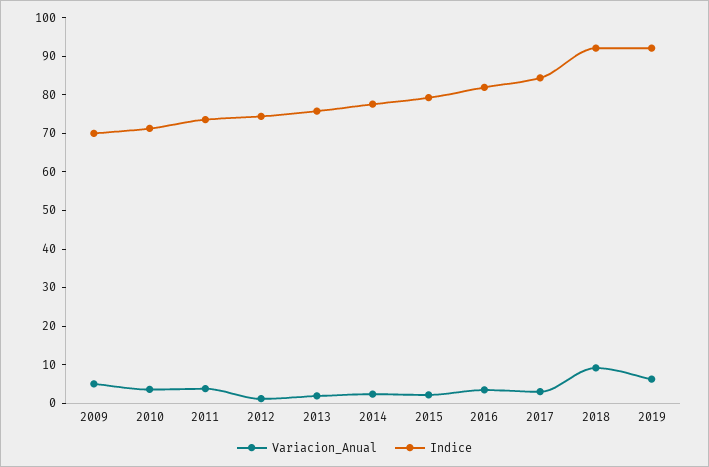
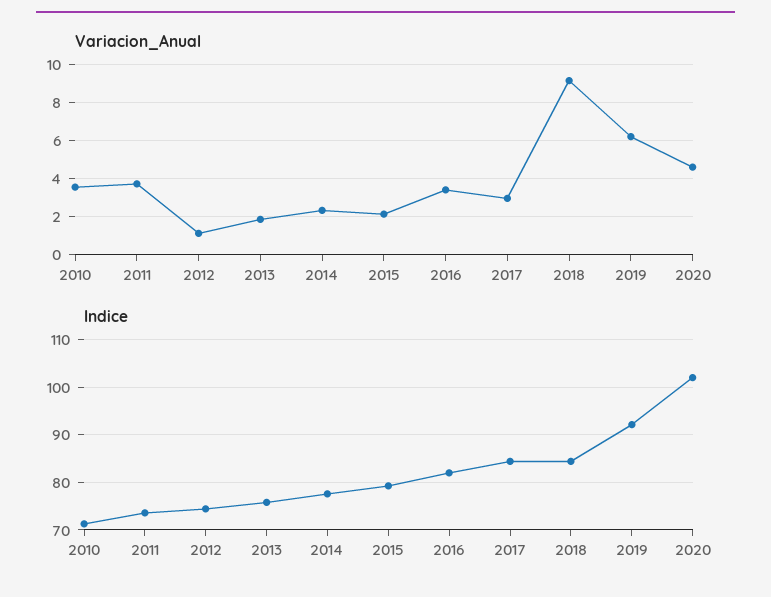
Variacion_Anual, 2009: 5 -> none
Indice, 2009: 70 -> none
Indice, 2018: 92.5 -> 84
Variacion_Anual, 2020: none -> 4.5
Indice, 2020: none -> 102

